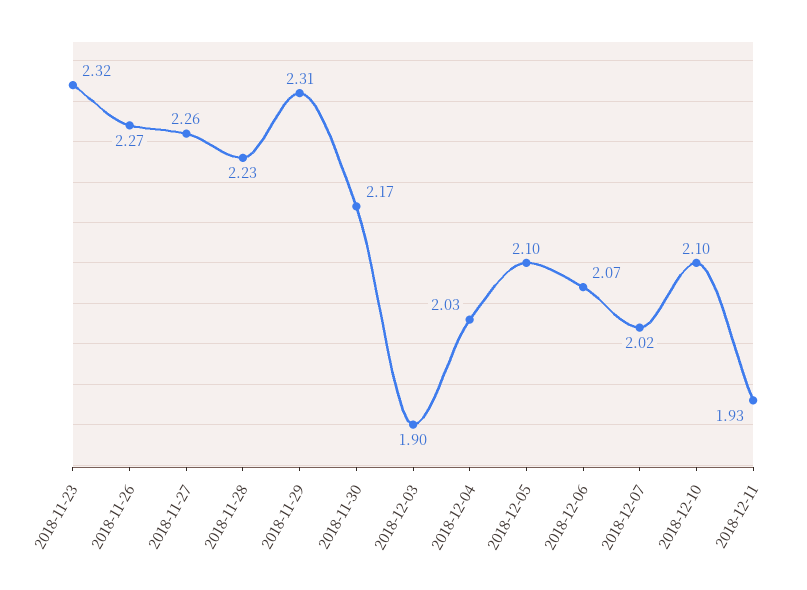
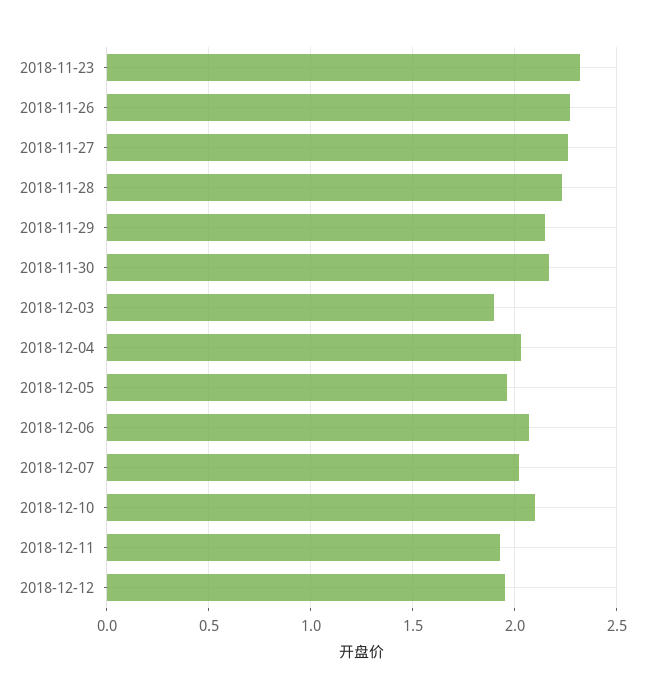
2018-11-29: 2.31 -> 2.15
2018-12-05: 2.1 -> 1.95
2018-12-12: none -> 1.95

